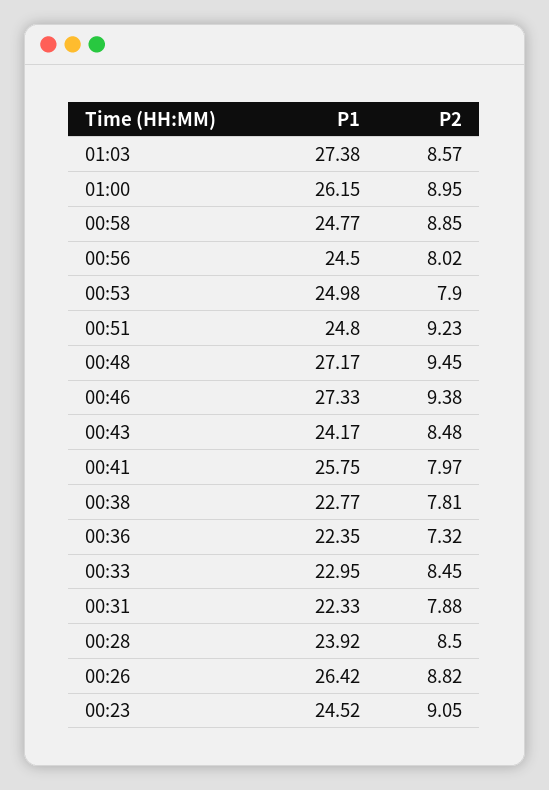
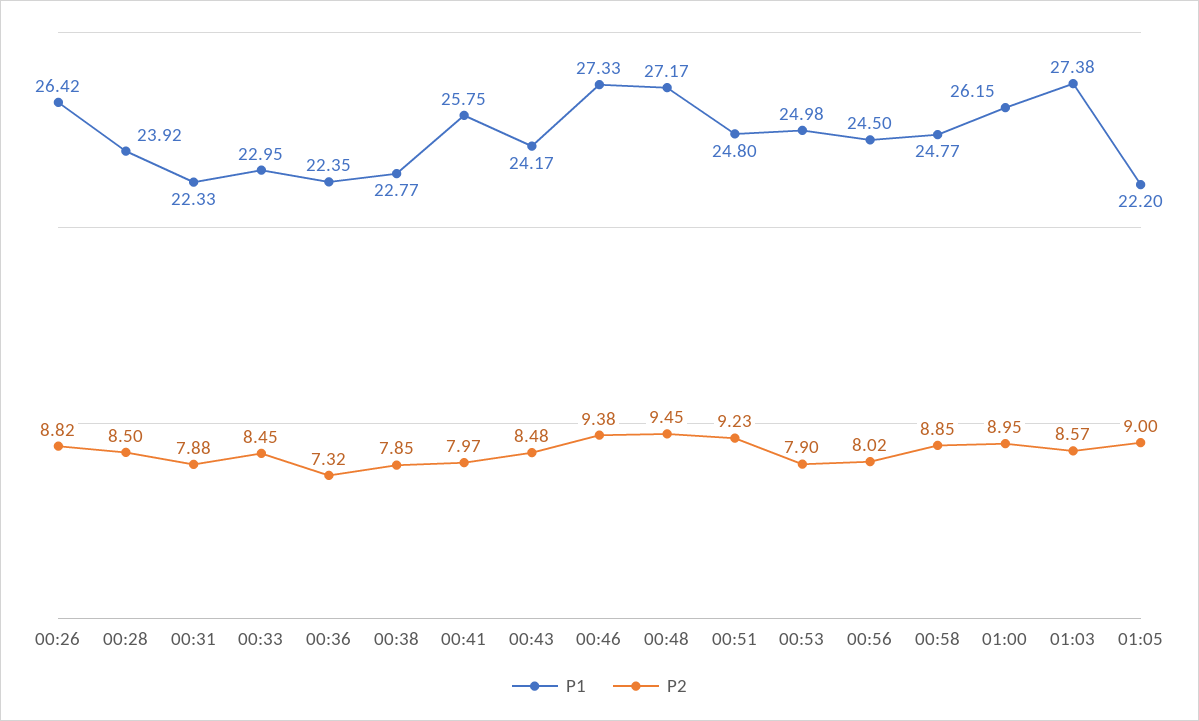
P2, 00:38: 7.81 -> 7.85
P1, 00:23: 24.52 -> none
P2, 00:23: 9.05 -> none
P1, 01:05: none -> 22.2
P2, 01:05: none -> 9

